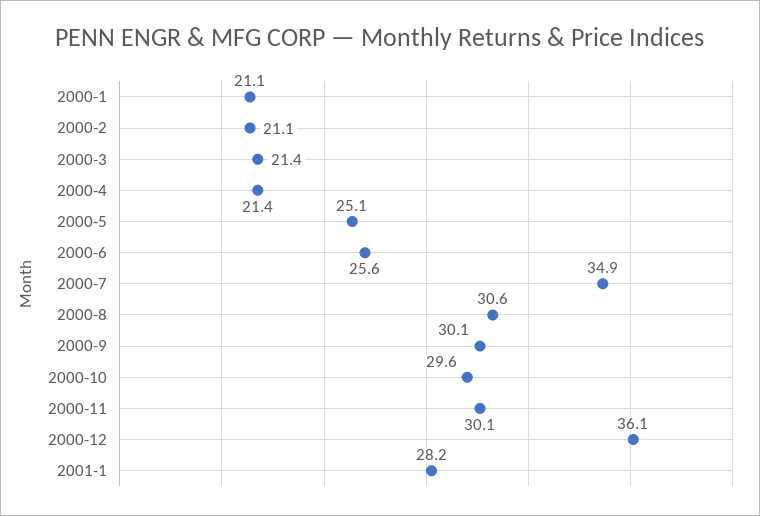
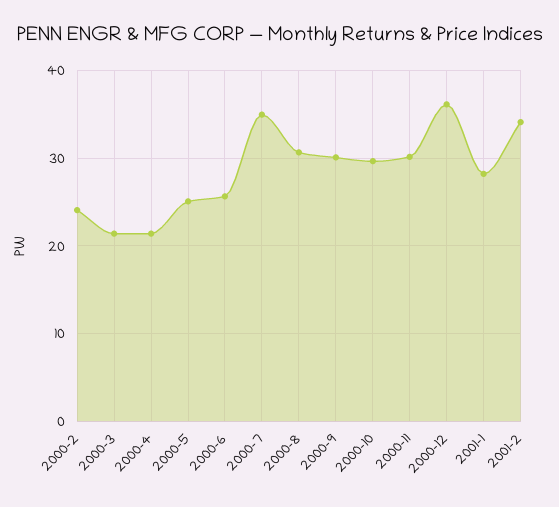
2000-1: 21.1 -> none
2000-2: 21.1 -> 24
2001-2: none -> 34

